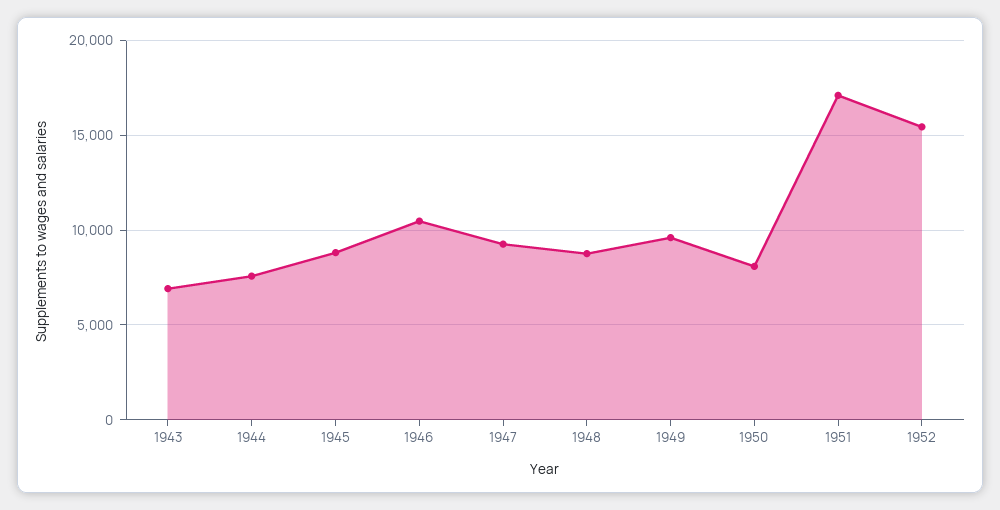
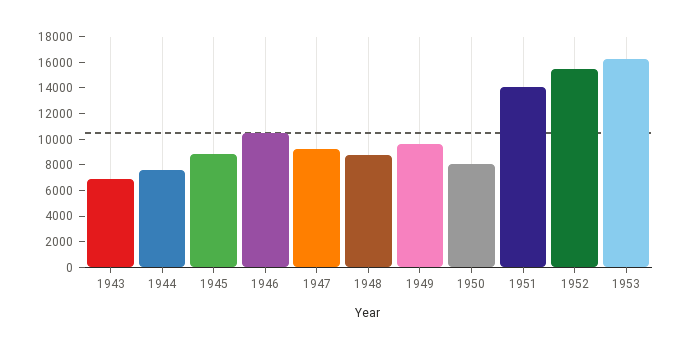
1951: 17000 -> 14000
1953: none -> 16000

